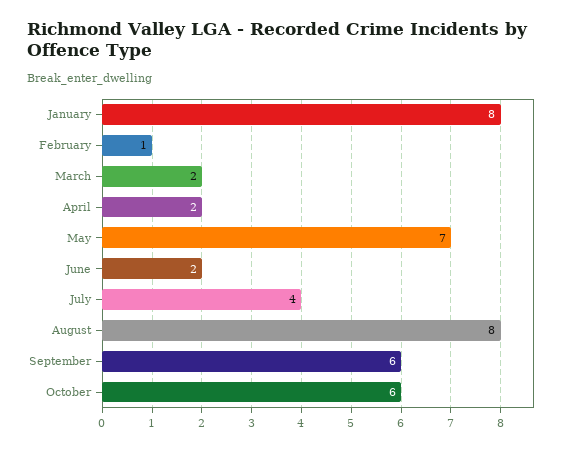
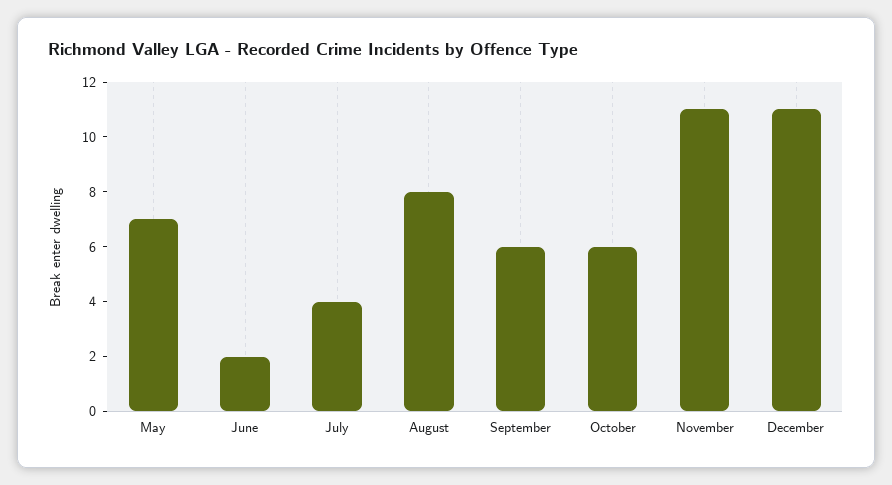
January: 8 -> none
February: 1 -> none
March: 2 -> none
April: 2 -> none
November: none -> 11
December: none -> 11

